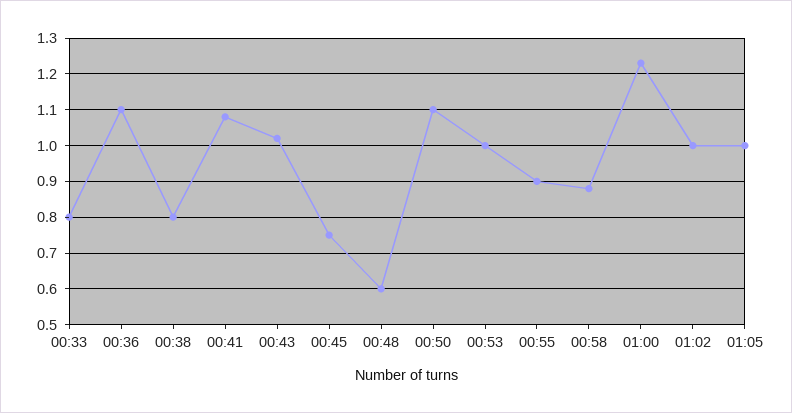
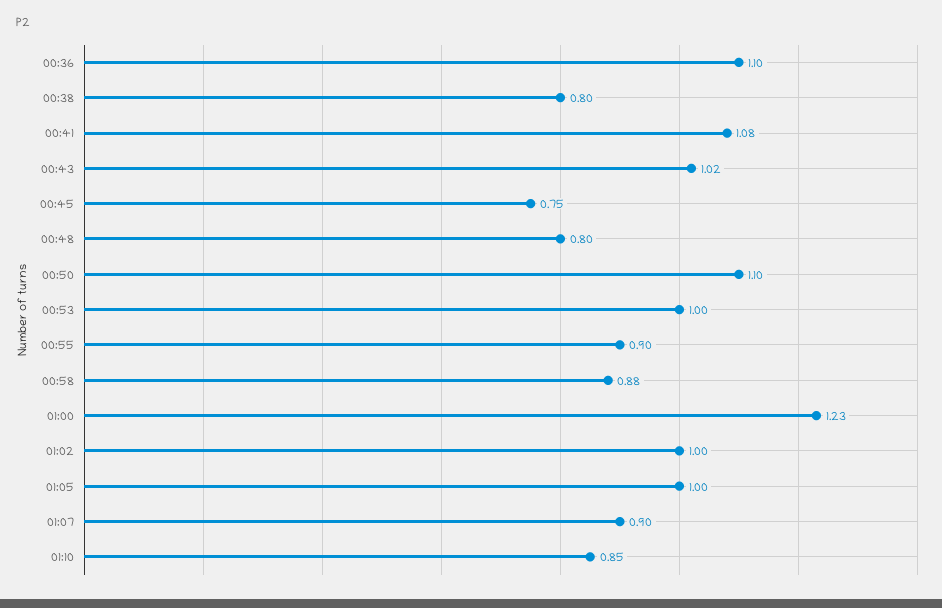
00:33: 0.8 -> none
00:48: 0.6 -> 0.8
01:07: none -> 0.9
01:10: none -> 0.85

